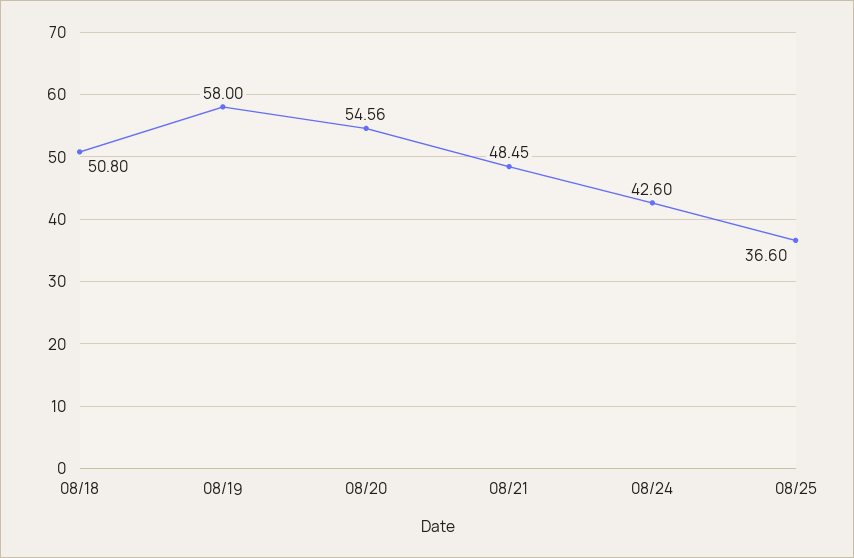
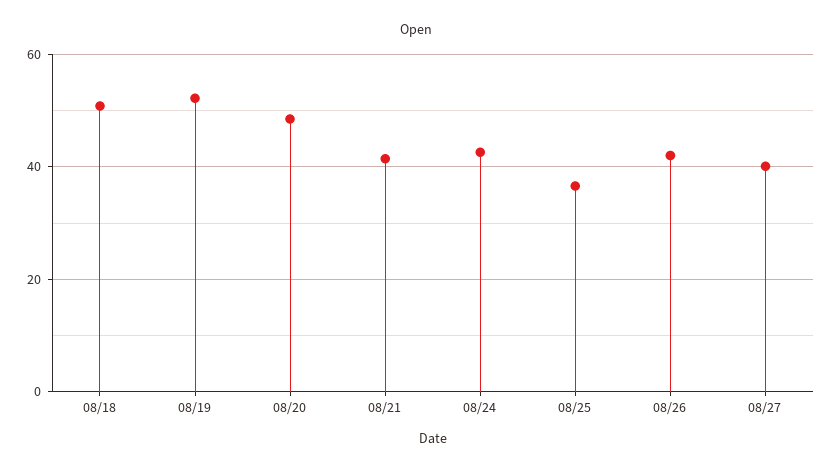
08/19: 58 -> 52
08/20: 54.56 -> 48
08/21: 48.45 -> 42
08/26: none -> 42
08/27: none -> 40

